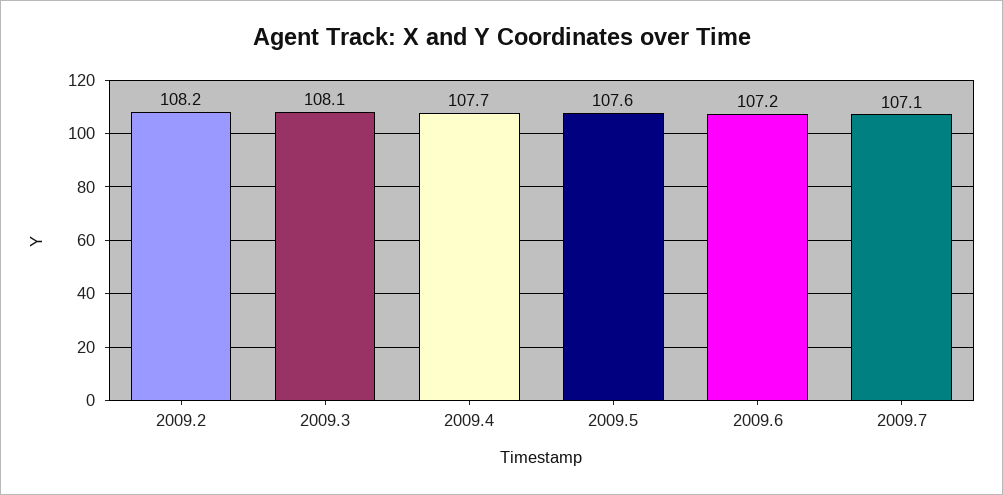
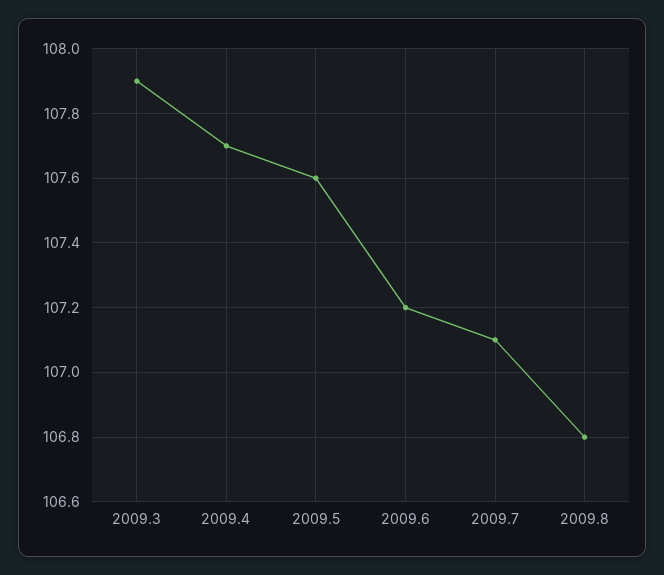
2009.2: 108.2 -> none
2009.3: 108.1 -> 107.9
2009.8: none -> 106.8

